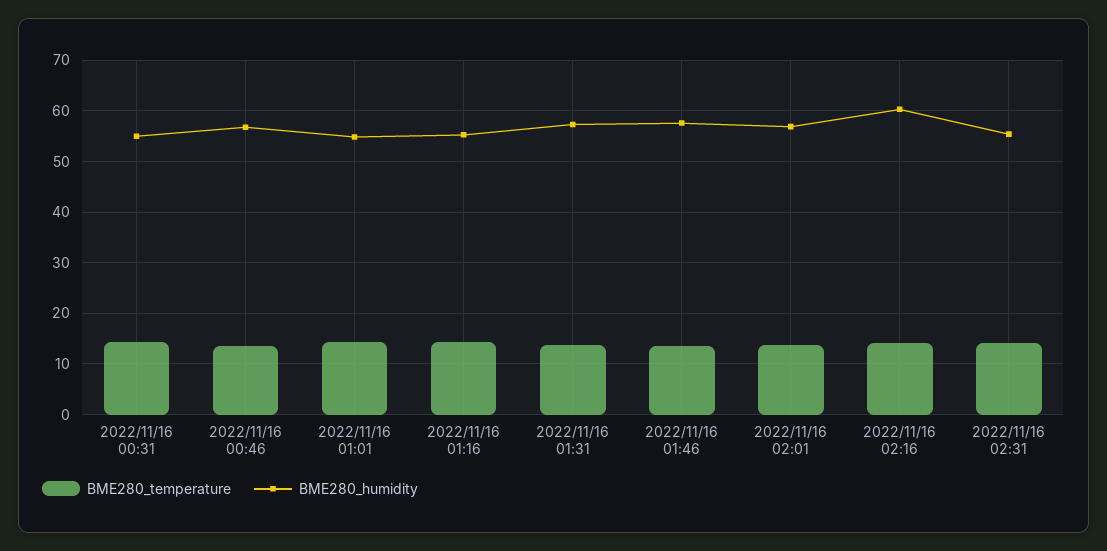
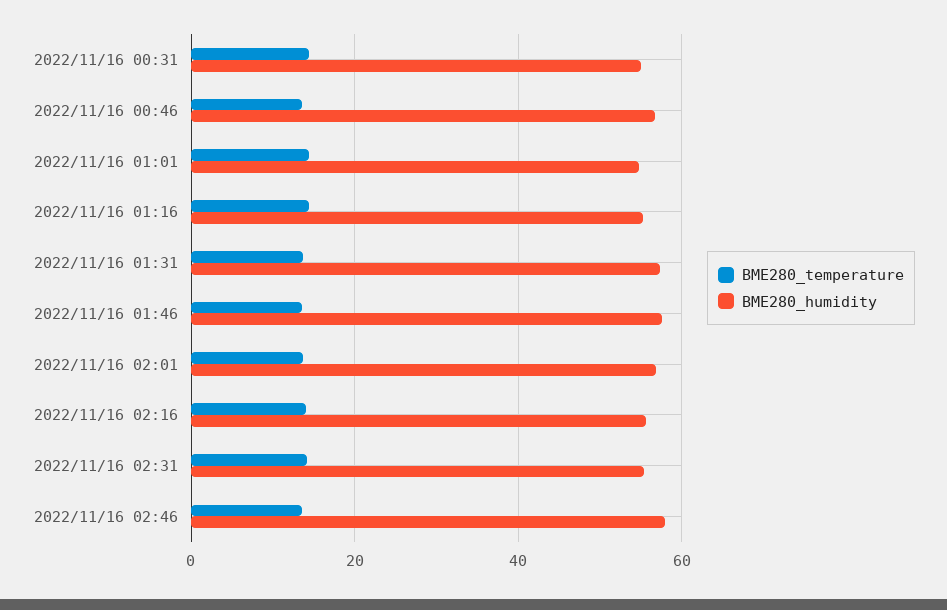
BME280_humidity, 2022/11/16 02:16: 60 -> 56
BME280_temperature, 2022/11/16 02:46: none -> 14
BME280_humidity, 2022/11/16 02:46: none -> 58

